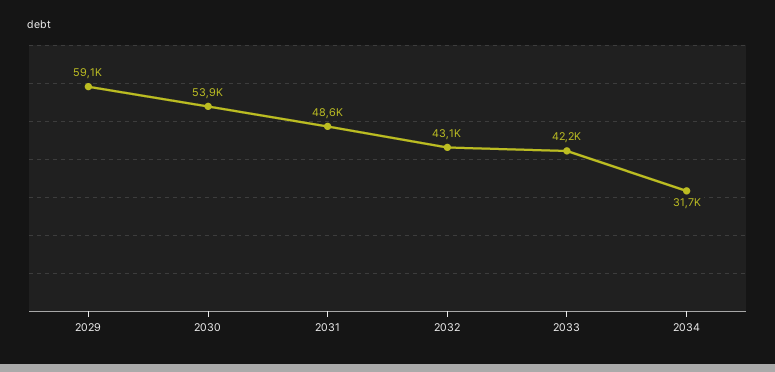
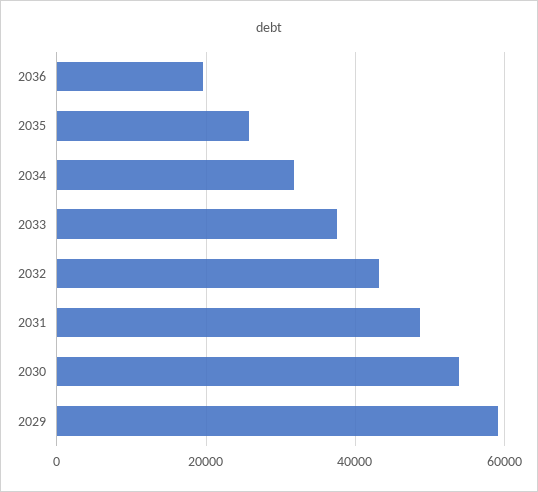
2033: 42200 -> 38000
2036: none -> 20000
2035: none -> 26000

